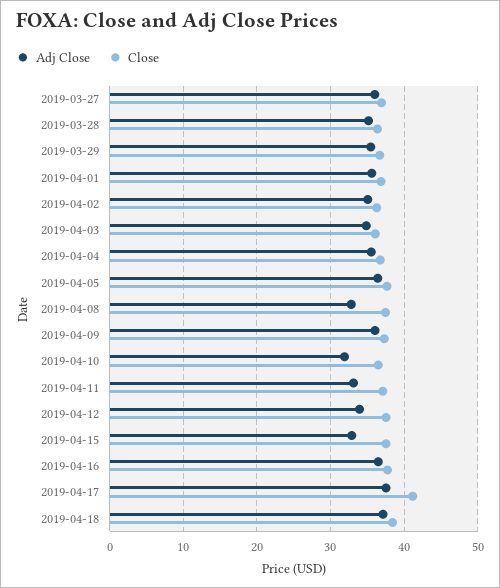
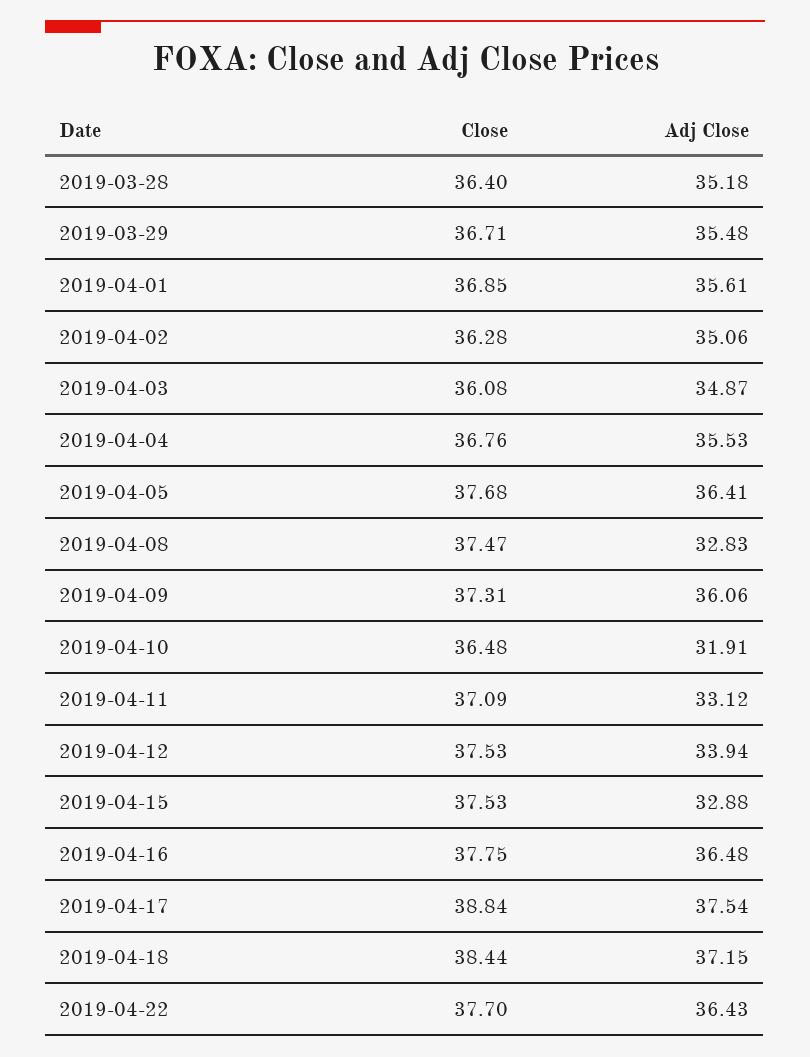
Adj Close, 2019-03-27: 36 -> none
Close, 2019-03-27: 37 -> none
Close, 2019-04-17: 41 -> 38.84
Close, 2019-04-22: none -> 37.7
Adj Close, 2019-04-22: none -> 36.43

